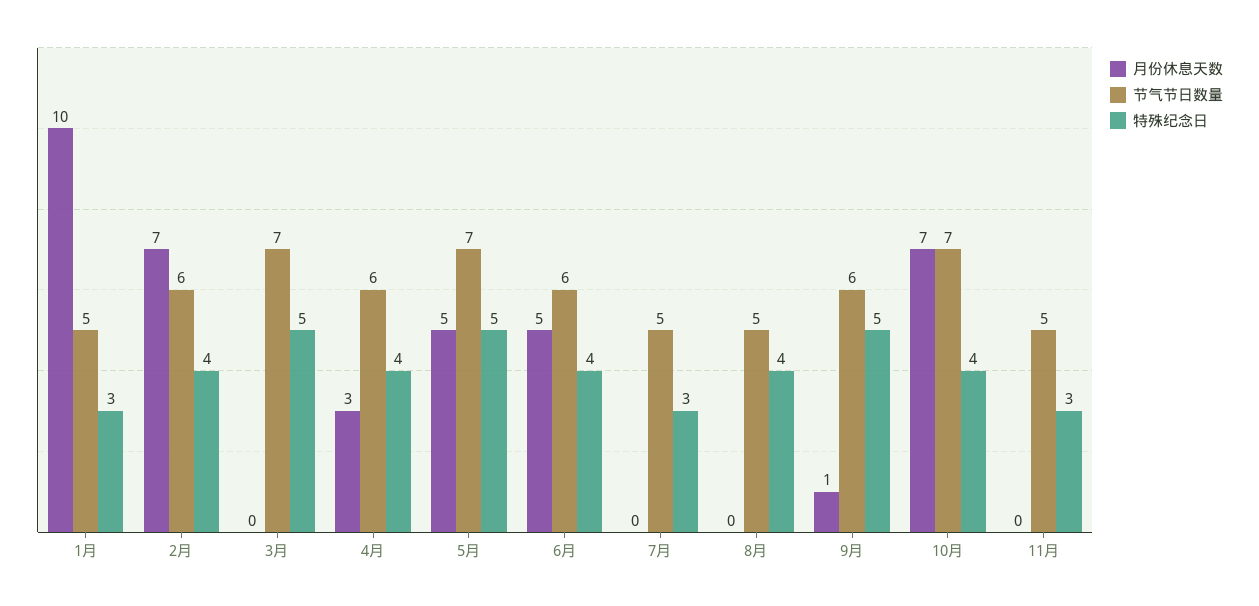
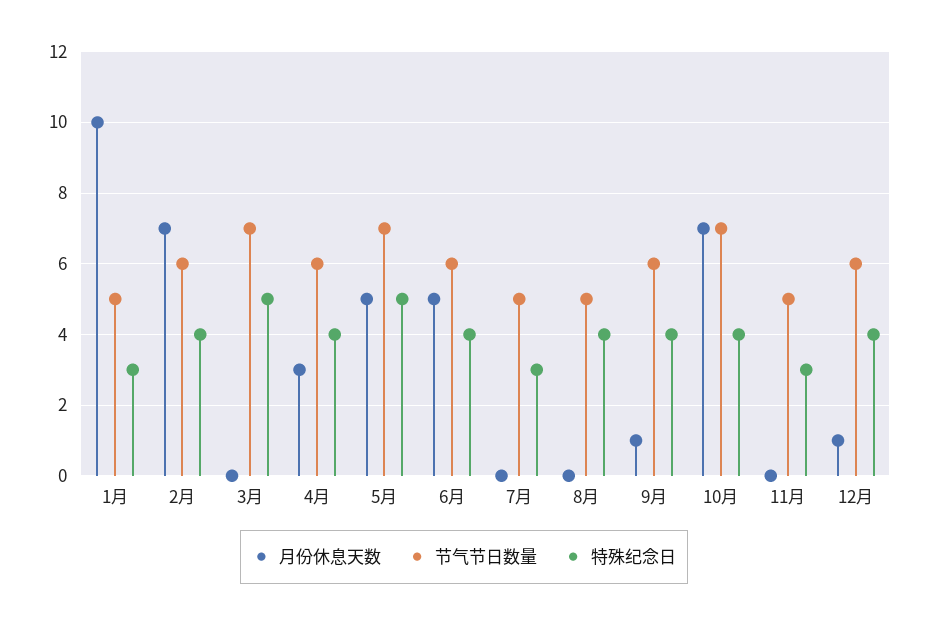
特殊纪念日, 9月: 5 -> 4
月份休息天数, 12月: none -> 1
节气节日数量, 12月: none -> 6
特殊纪念日, 12月: none -> 4

